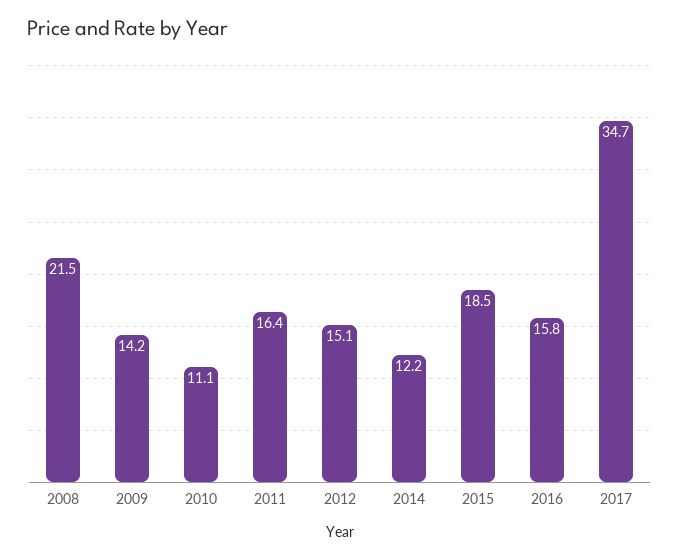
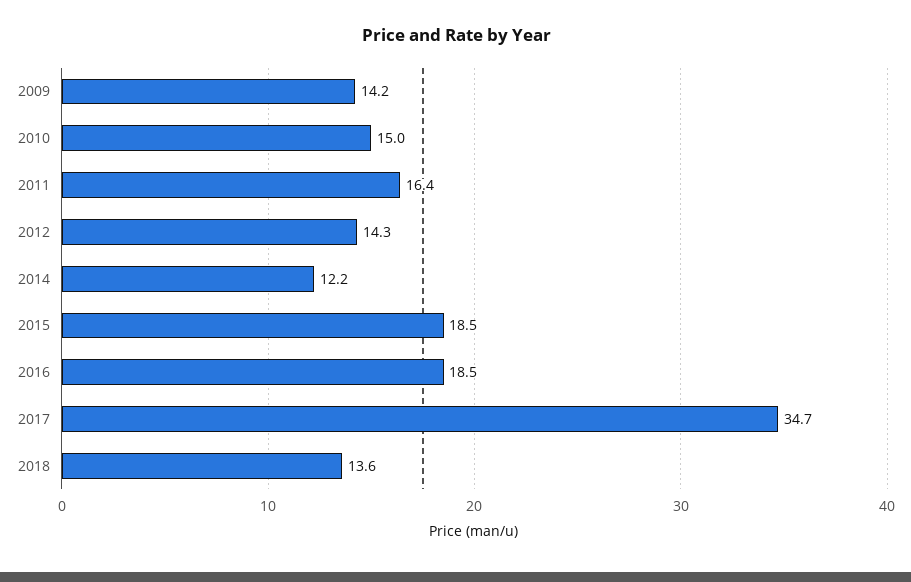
2008: 21.5 -> none
2010: 11.1 -> 15
2012: 15.1 -> 14.3
2016: 15.8 -> 18.5
2018: none -> 13.6

